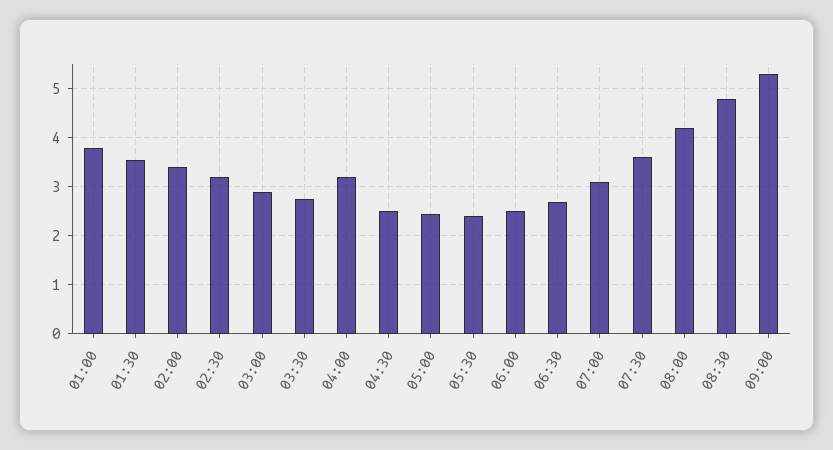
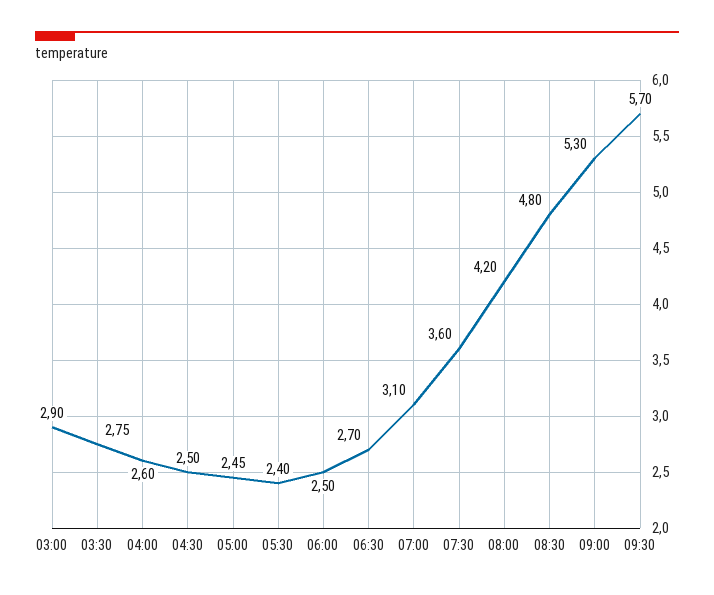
01:00: 3.8 -> none
01:30: 3.6 -> none
02:00: 3.4 -> none
02:30: 3.2 -> none
04:00: 3.2 -> 2.6
09:30: none -> 5.7

